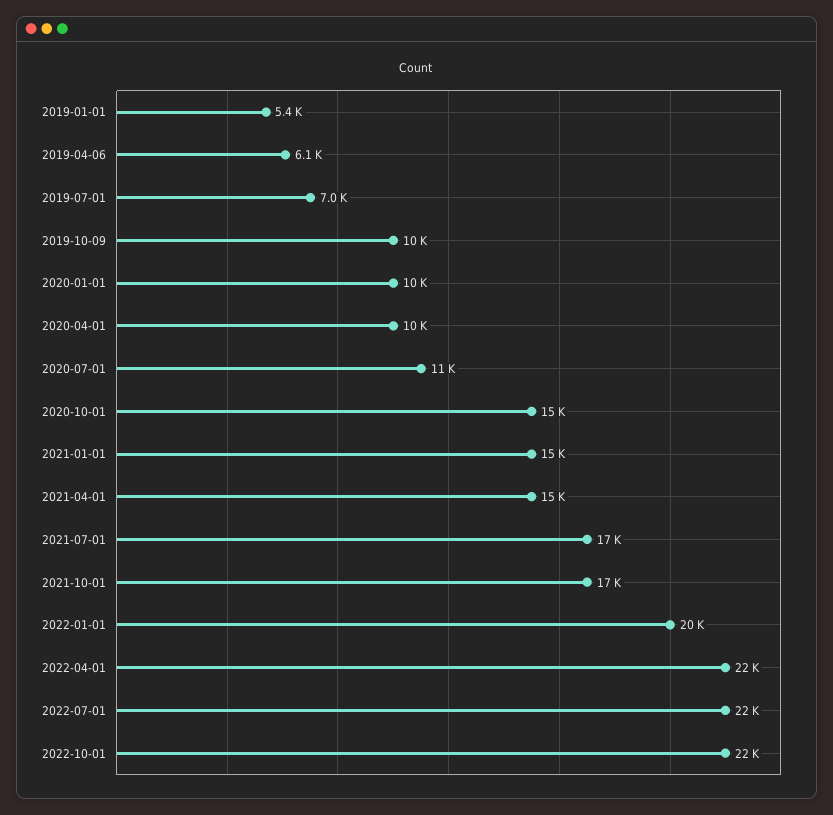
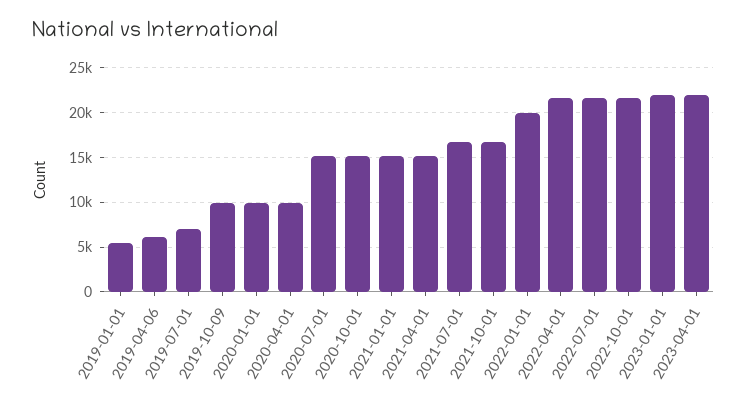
2020-07-01: 11000 -> 15000
2023-01-01: none -> 22000
2023-04-01: none -> 22000

